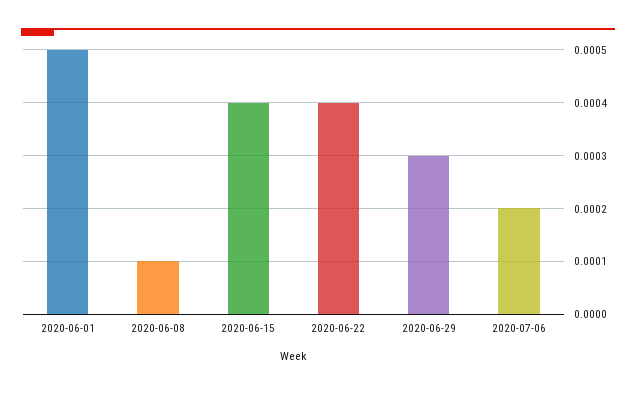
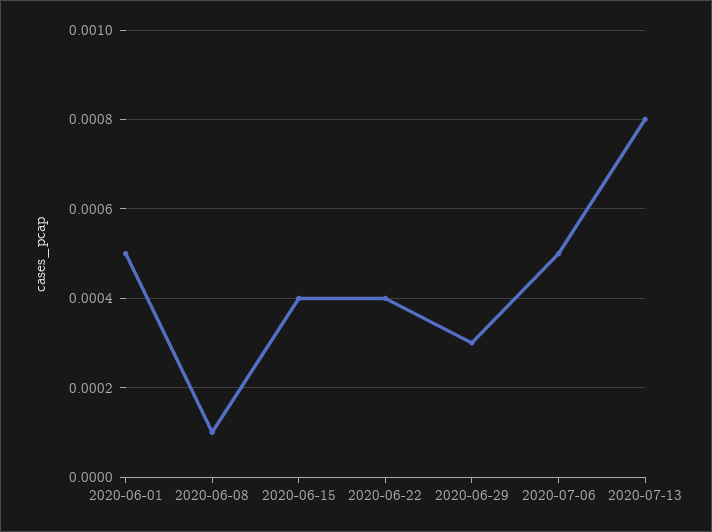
2020-07-06: 0.0002 -> 0.0005
2020-07-13: none -> 0.0008

